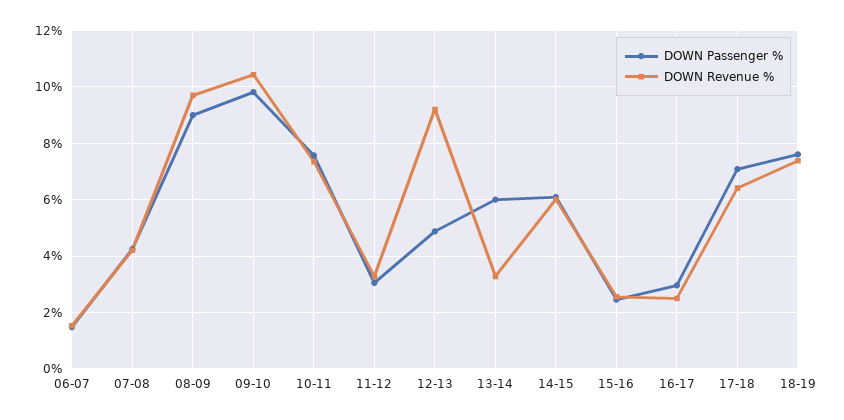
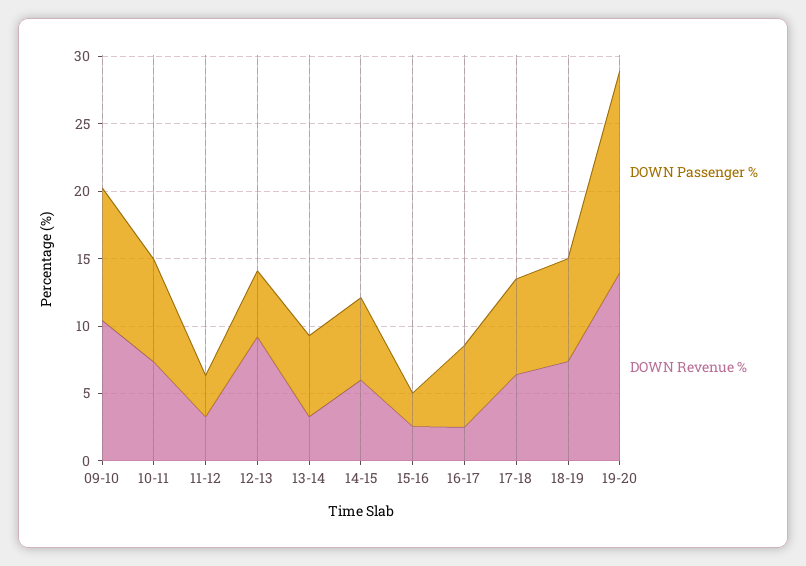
DOWN Passenger %, 06-07: 1.5 -> none
DOWN Revenue %, 06-07: 1.5 -> none
DOWN Passenger %, 07-08: 4.25 -> none
DOWN Revenue %, 07-08: 4.25 -> none
DOWN Passenger %, 08-09: 9 -> none
DOWN Revenue %, 08-09: 9.75 -> none
DOWN Passenger %, 16-17: 3 -> 6
DOWN Passenger %, 19-20: none -> 15
DOWN Revenue %, 19-20: none -> 14

